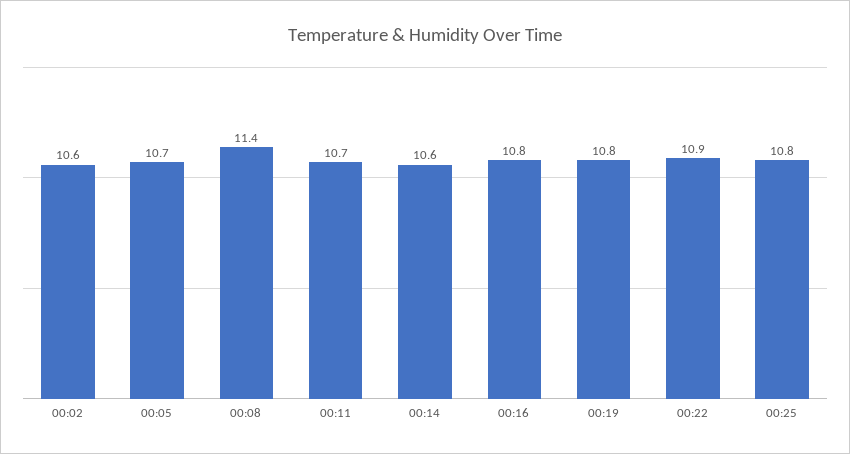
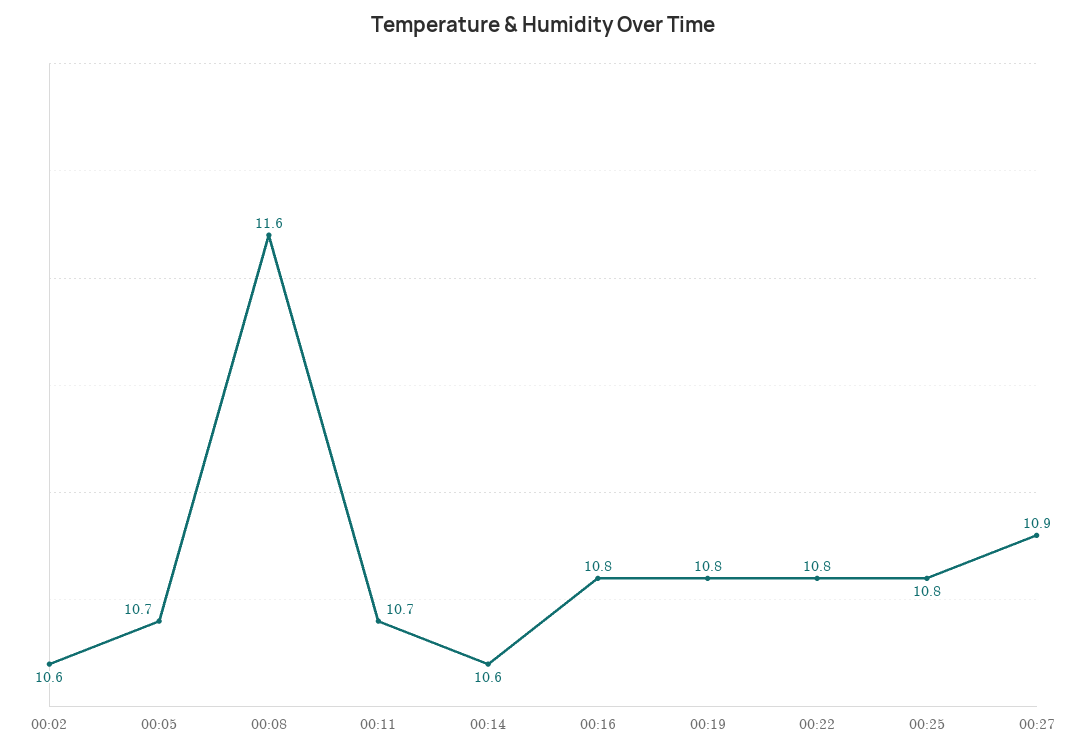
00:08: 11.4 -> 11.6
00:22: 10.9 -> 10.8
00:27: none -> 10.9

